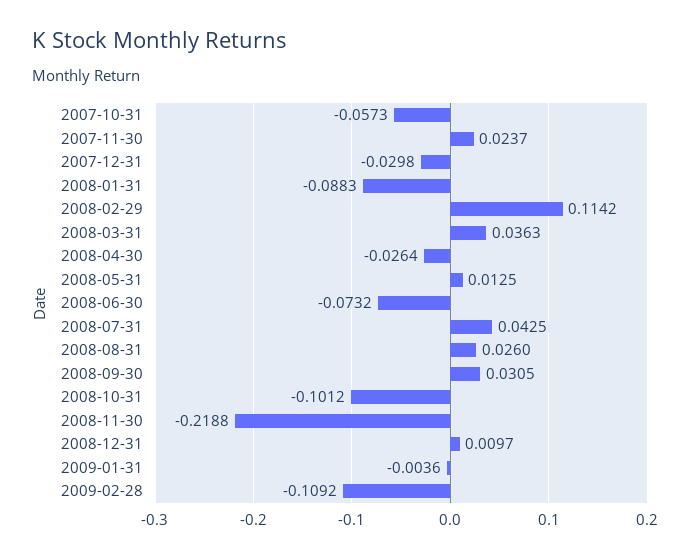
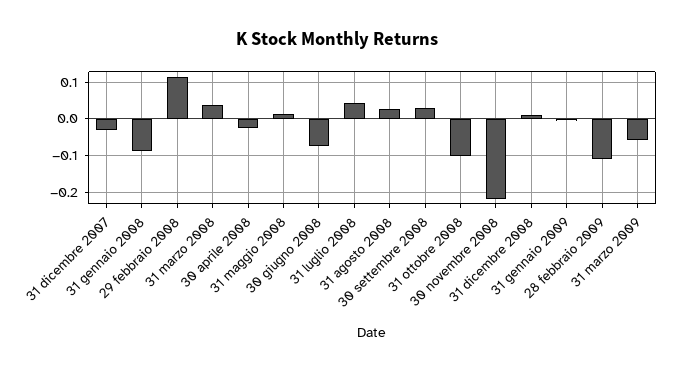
2007-10-31: -0.0573 -> none
2007-11-30: 0.0237 -> none
31 marzo 2009: none -> -0.06

